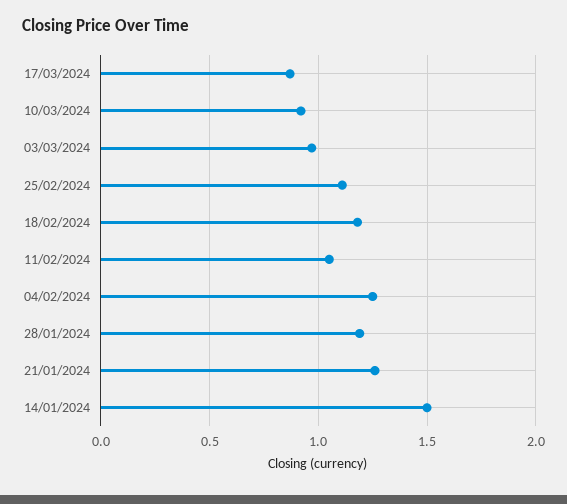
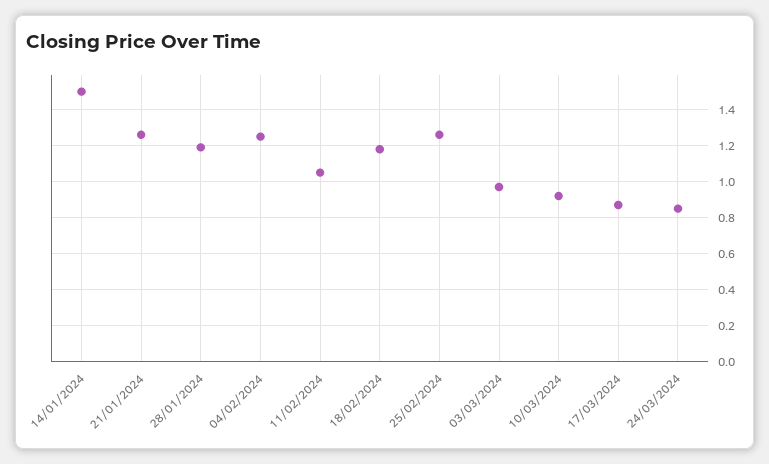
25/02/2024: 1.1 -> 1.25
24/03/2024: none -> 0.85

